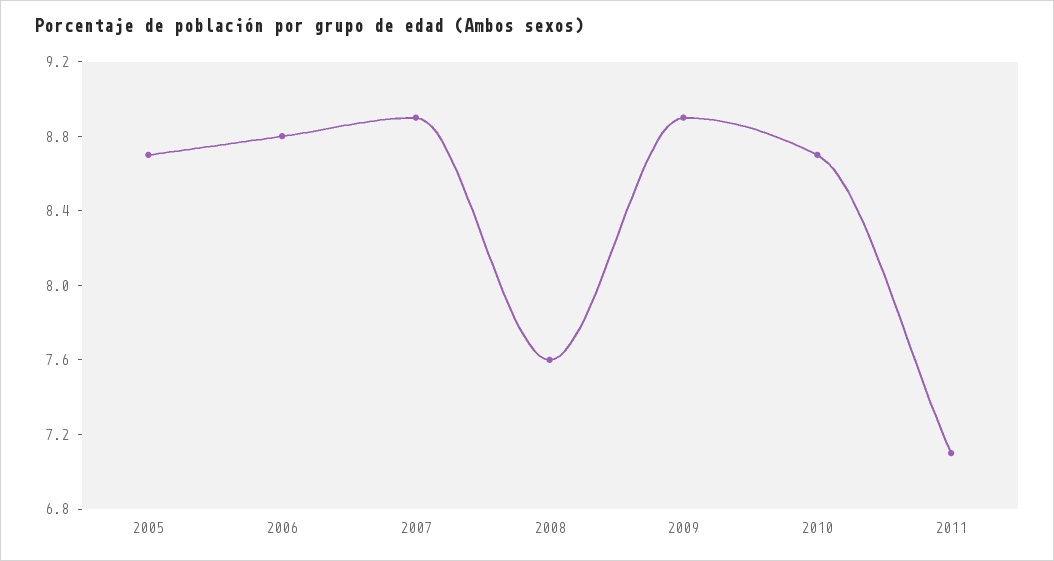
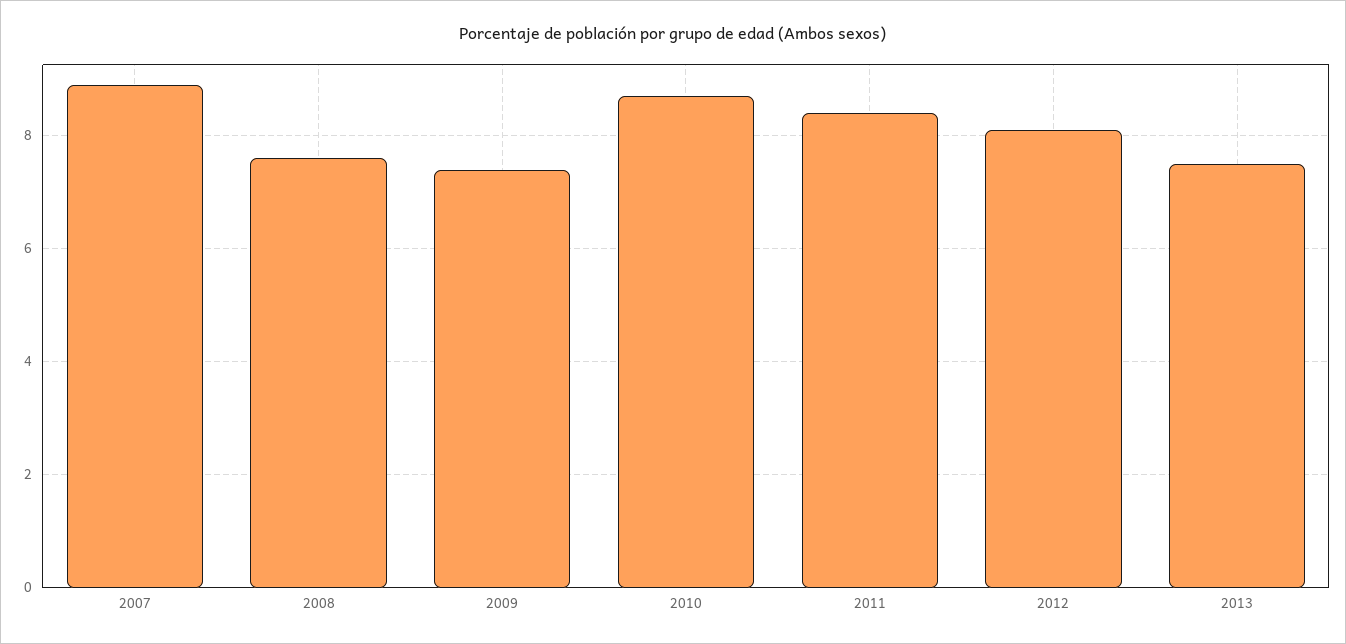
2005: 8.7 -> none
2006: 8.8 -> none
2009: 8.9 -> 7.5
2011: 7.1 -> 8.5
2012: none -> 8
2013: none -> 7.5

